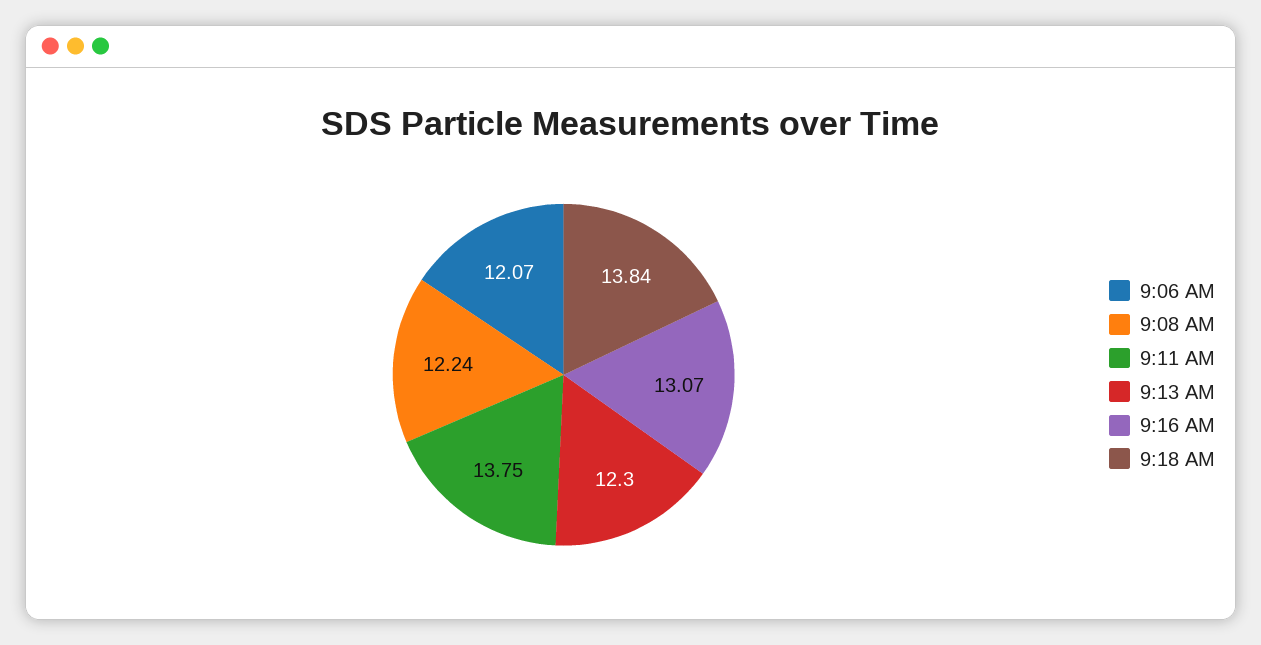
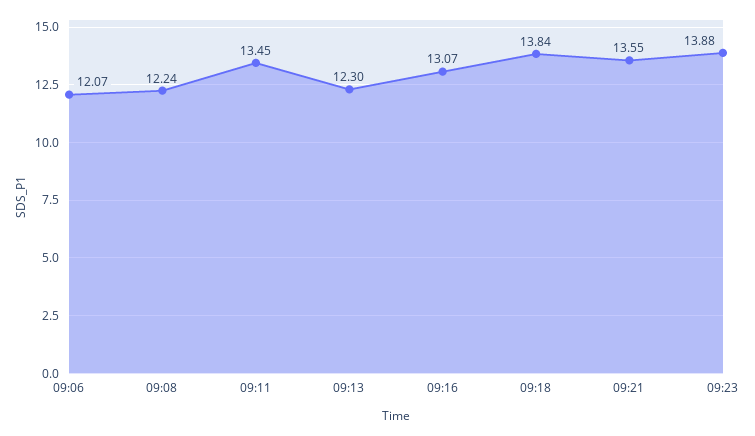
9:11 AM: 13.75 -> 13.45
09:21: none -> 13.55
09:23: none -> 13.88

